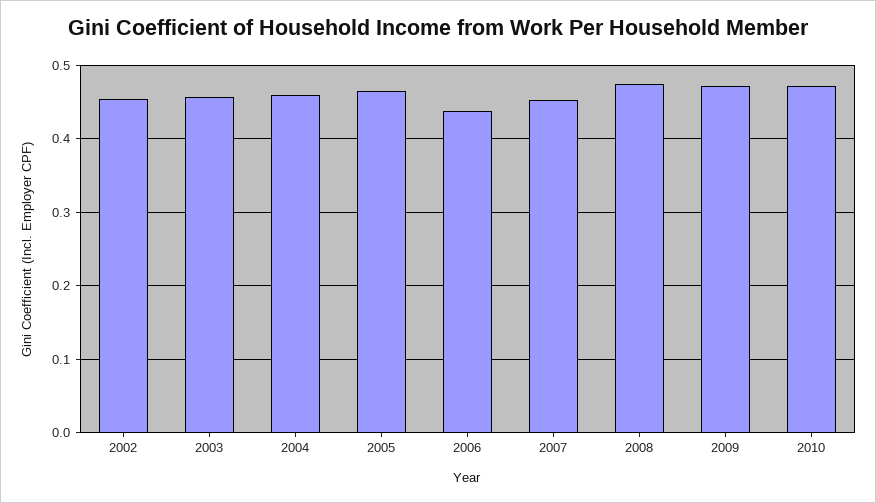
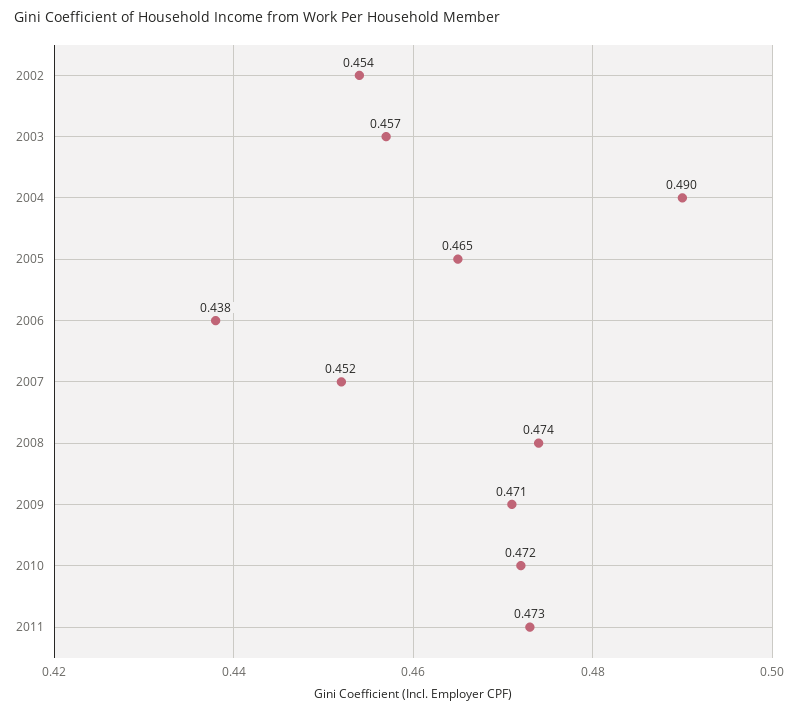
2004: 0.46 -> 0.49
2011: none -> 0.473

